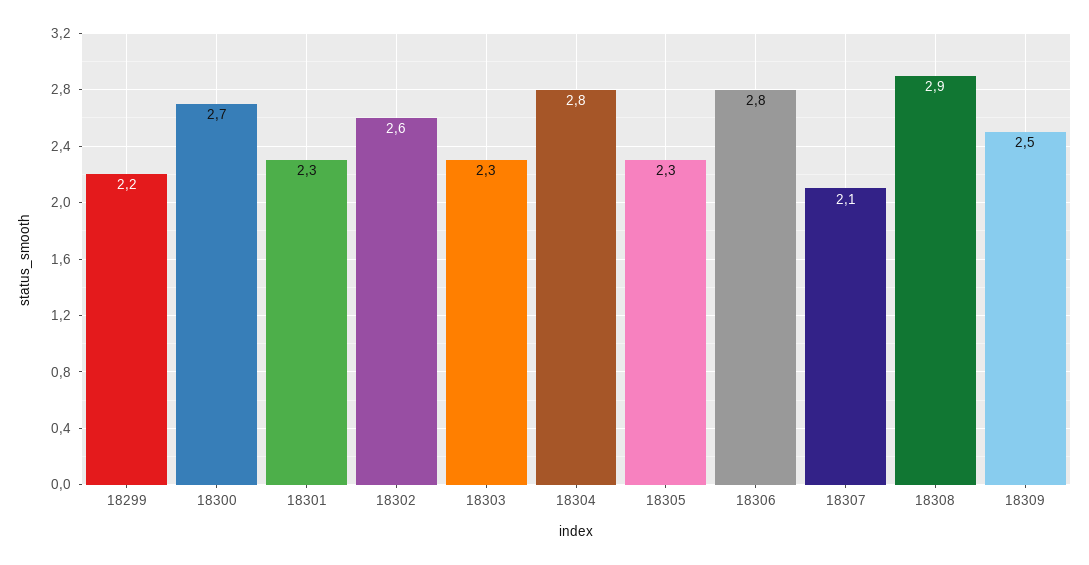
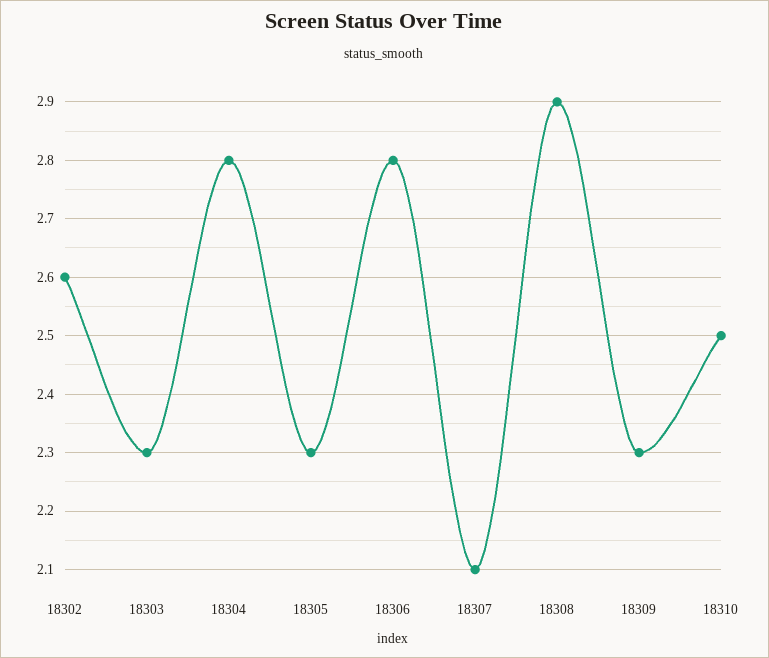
18299: 2.2 -> none
18300: 2.7 -> none
18301: 2.3 -> none
18309: 2.5 -> 2.3
18310: none -> 2.5

